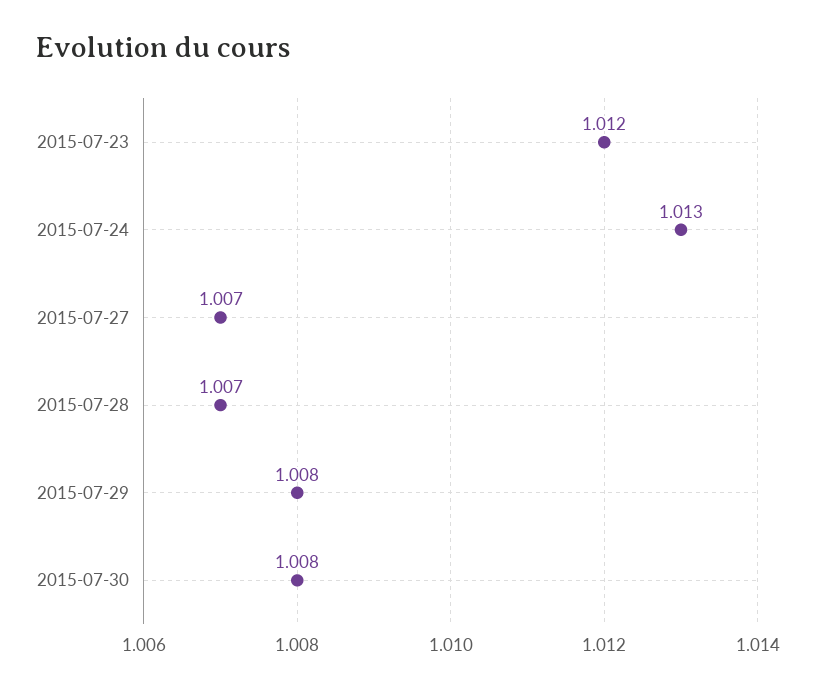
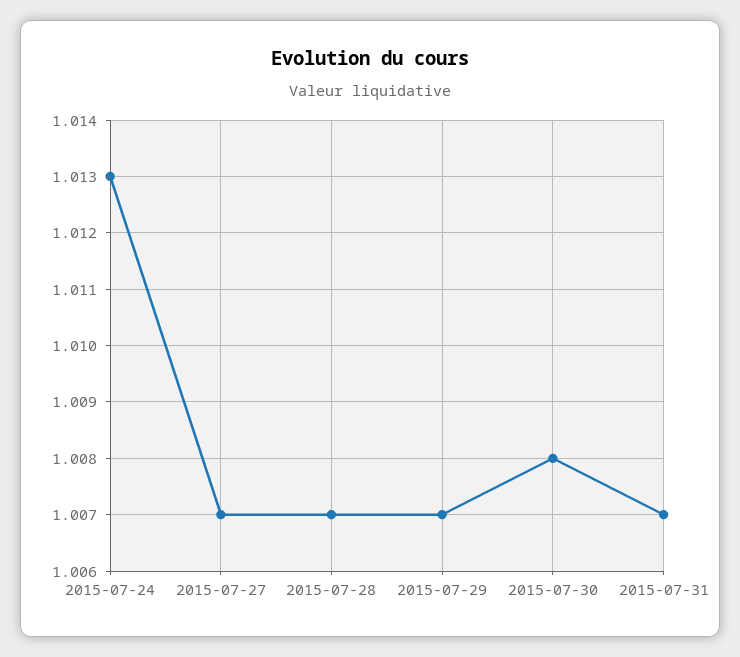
2015-07-23: 1.012 -> none
2015-07-29: 1.008 -> 1.007
2015-07-31: none -> 1.007

